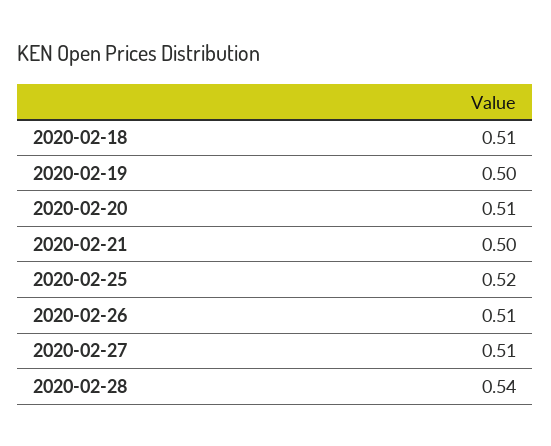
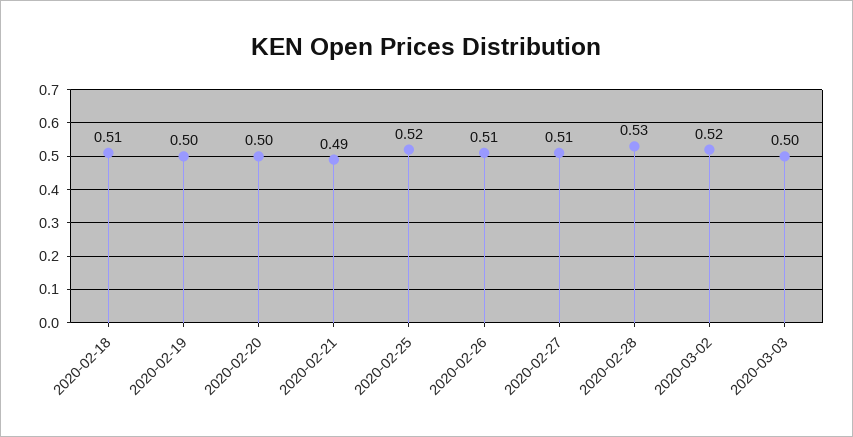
2020-02-20: 0.51 -> 0.5
2020-02-21: 0.5 -> 0.49
2020-02-28: 0.54 -> 0.53
2020-03-02: none -> 0.52
2020-03-03: none -> 0.5

